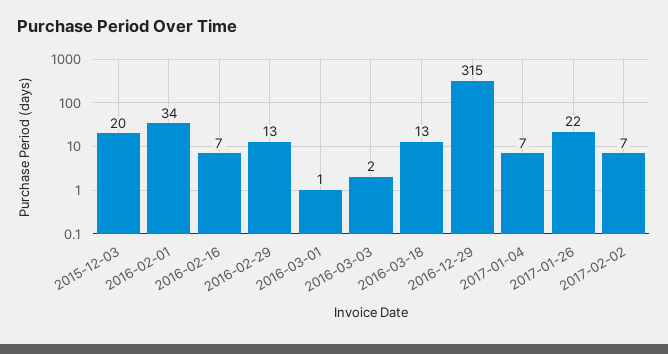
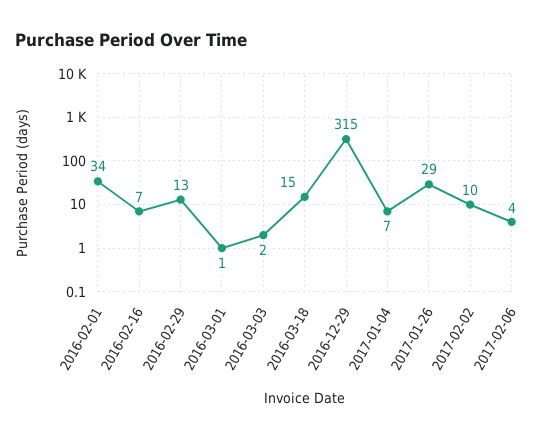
2015-12-03: 20 -> none
2016-03-18: 13 -> 15
2017-01-26: 22 -> 29
2017-02-02: 7 -> 10
2017-02-06: none -> 4

